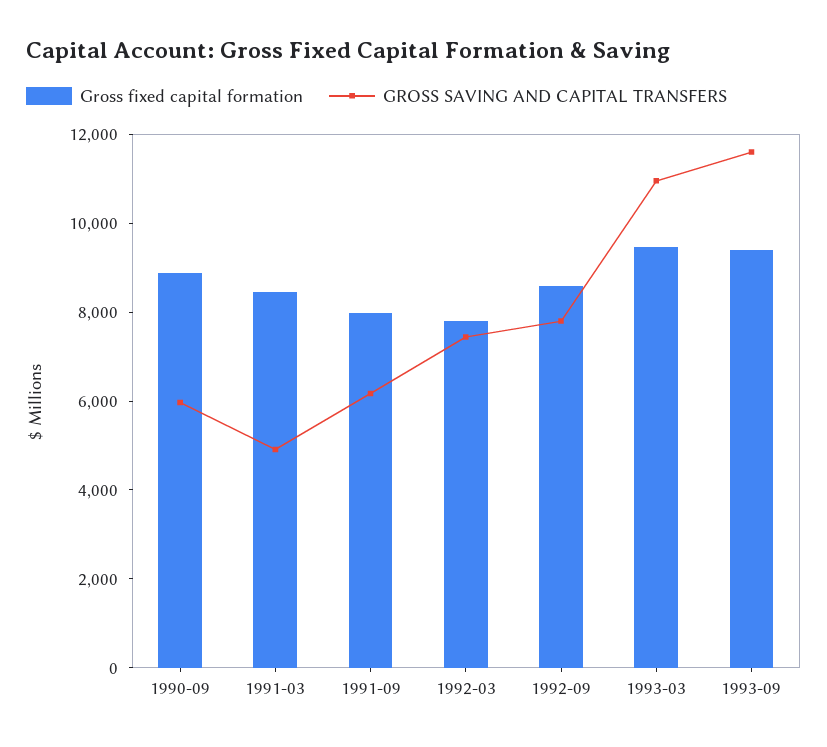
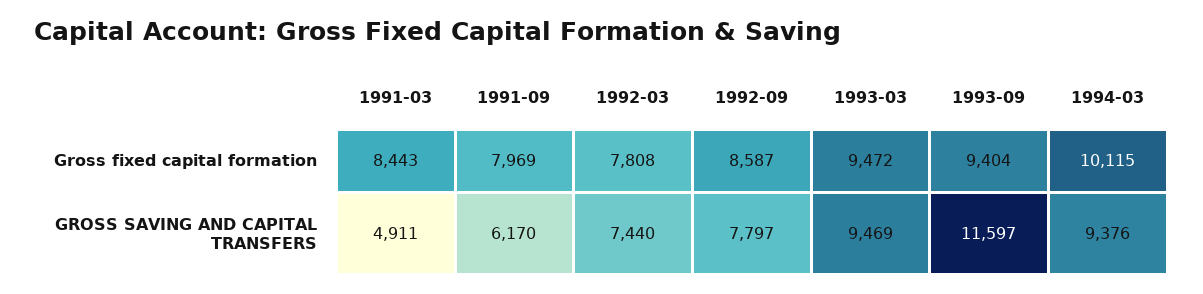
Gross fixed capital formation, 1990-09: 9000 -> none
GROSS SAVING AND CAPITAL TRANSFERS, 1990-09: 6000 -> none
GROSS SAVING AND CAPITAL TRANSFERS, 1993-03: 11000 -> 9469
Gross fixed capital formation, 1994-03: none -> 10115
GROSS SAVING AND CAPITAL TRANSFERS, 1994-03: none -> 9376

